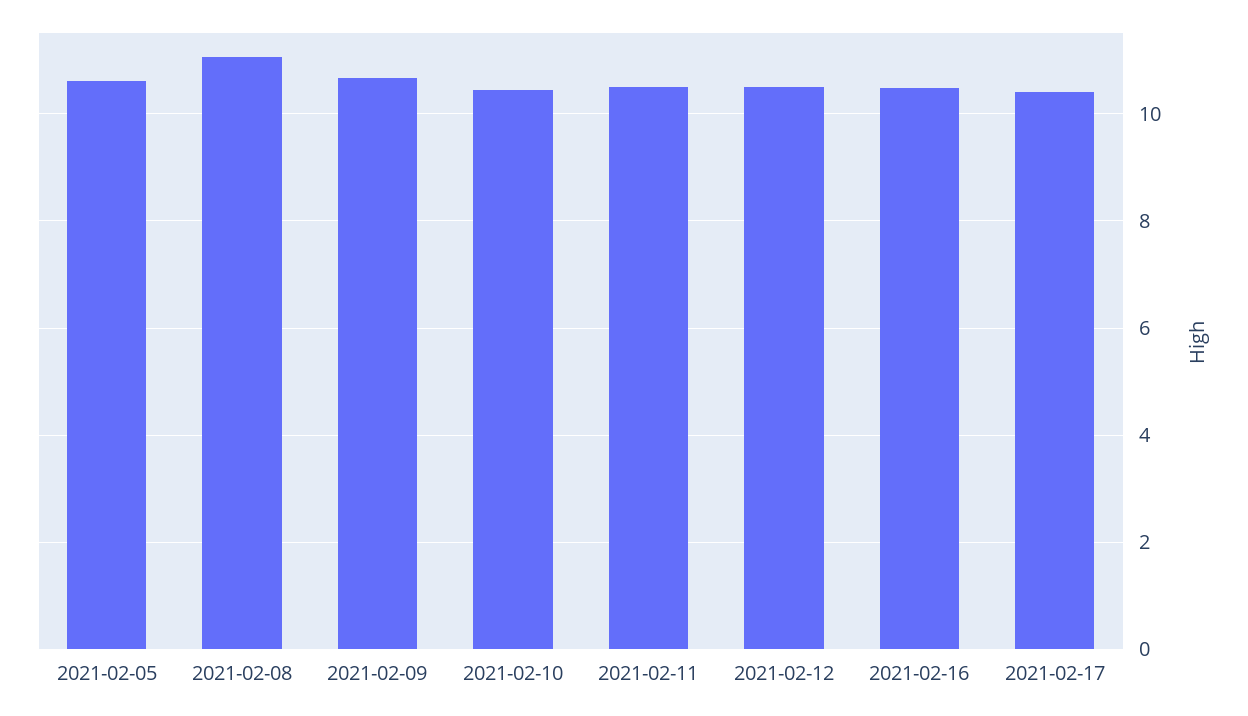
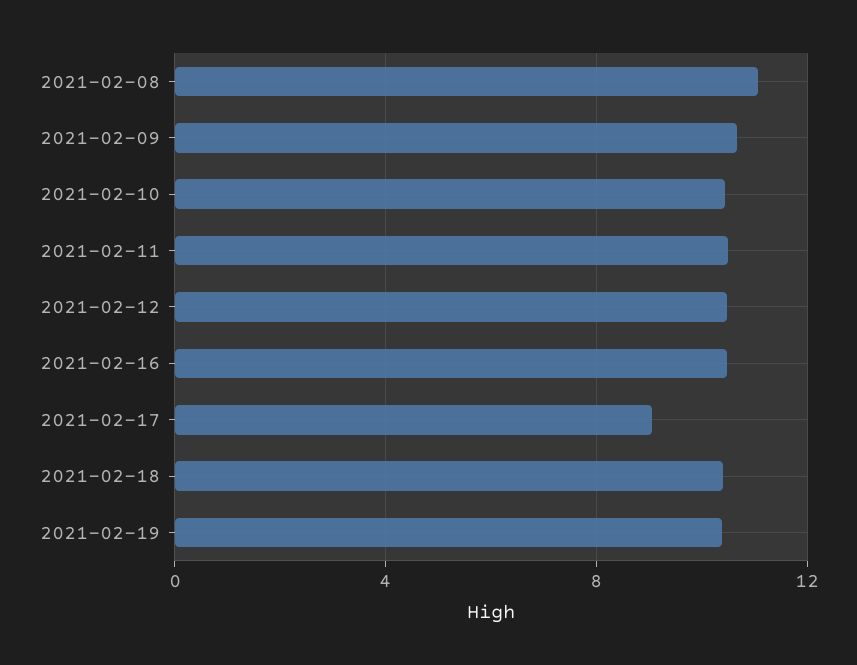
2021-02-05: 10.6 -> none
2021-02-17: 10.4 -> 9
2021-02-18: none -> 10.5
2021-02-19: none -> 10.5

